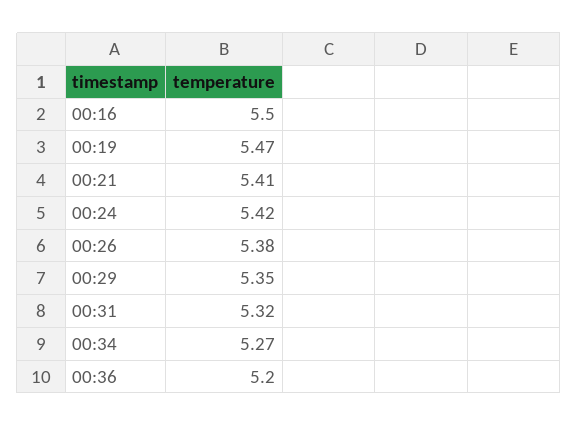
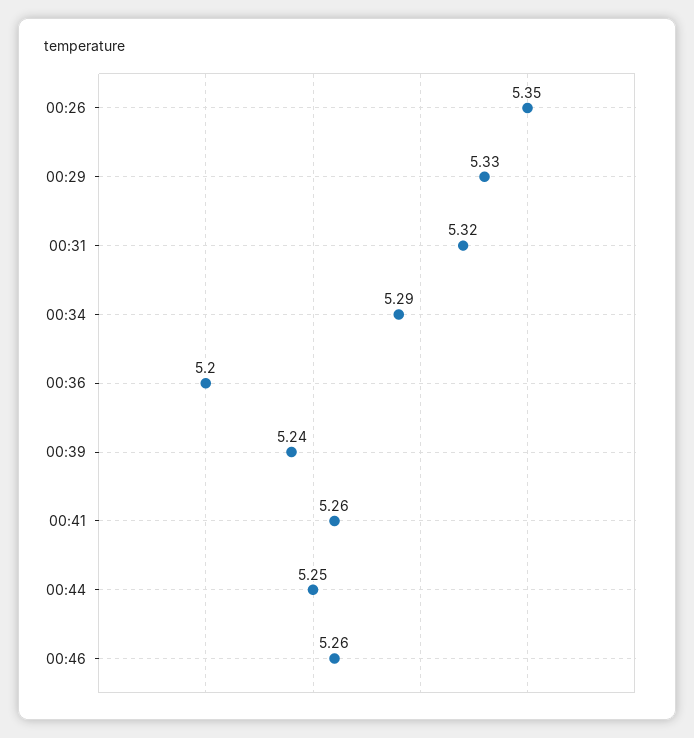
00:16: 5.5 -> none
00:19: 5.47 -> none
00:21: 5.41 -> none
00:24: 5.42 -> none
00:26: 5.38 -> 5.35
00:29: 5.35 -> 5.33
00:34: 5.27 -> 5.29
00:39: none -> 5.24
00:41: none -> 5.26
00:44: none -> 5.25
00:46: none -> 5.26

